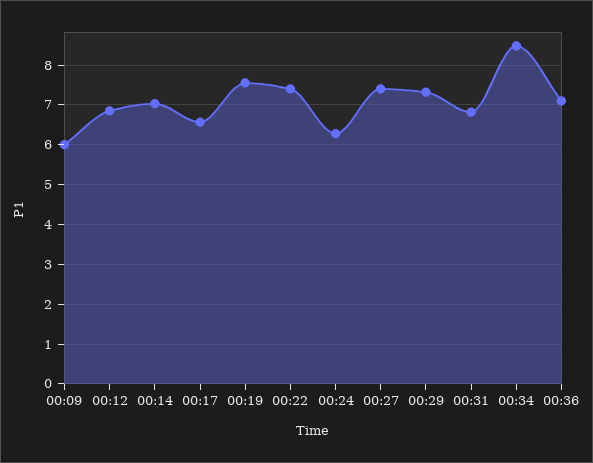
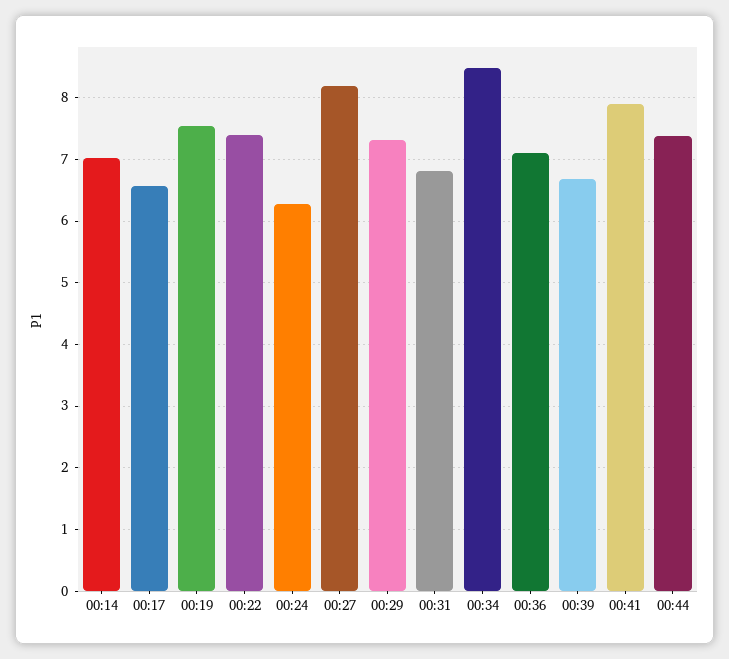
00:09: 6 -> none
00:12: 6.8 -> none
00:27: 7.4 -> 8.2
00:39: none -> 6.7
00:41: none -> 7.9
00:44: none -> 7.4

